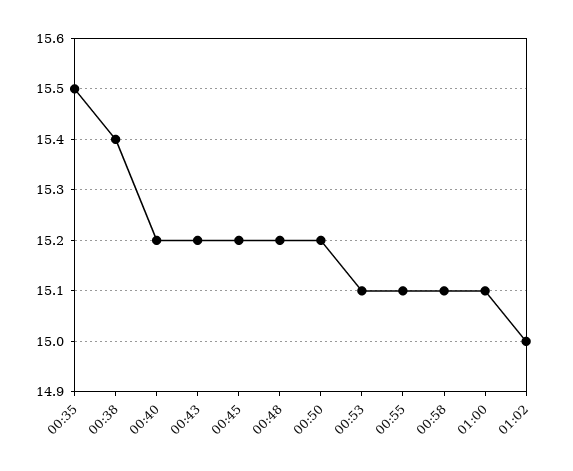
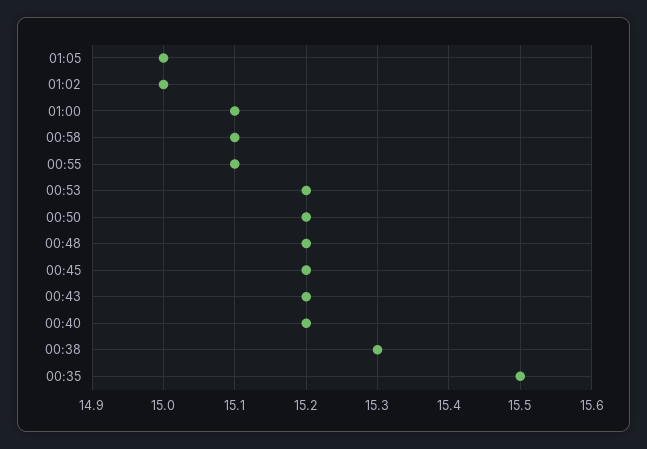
00:38: 15.4 -> 15.3
00:53: 15.1 -> 15.2
01:05: none -> 15

